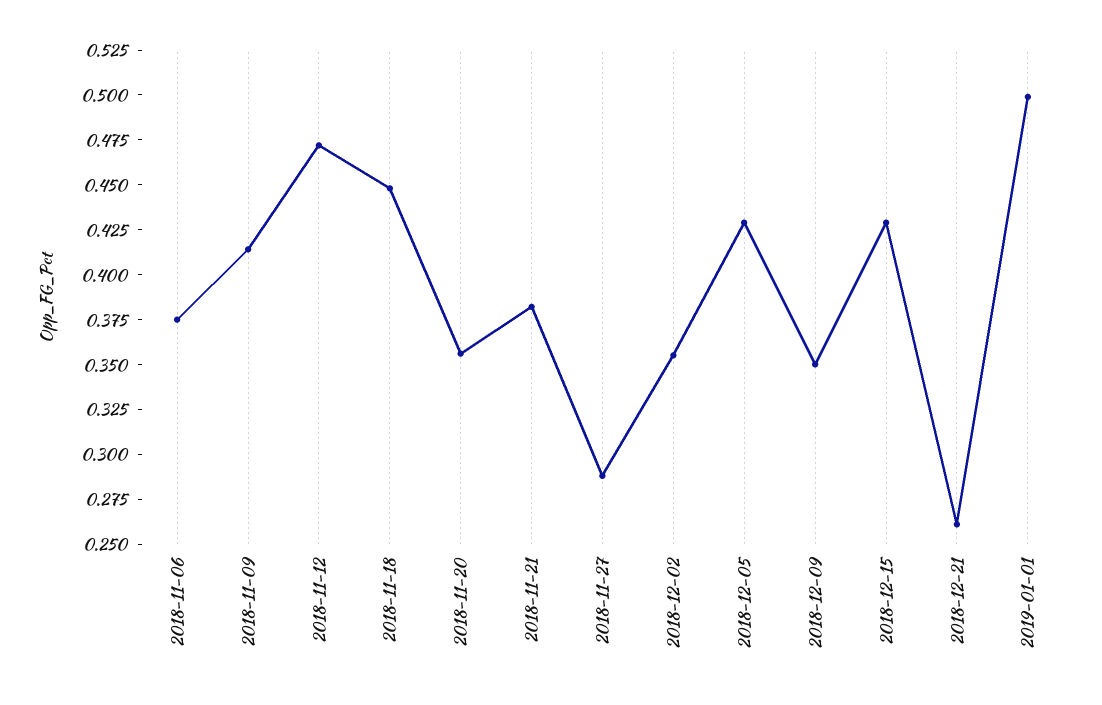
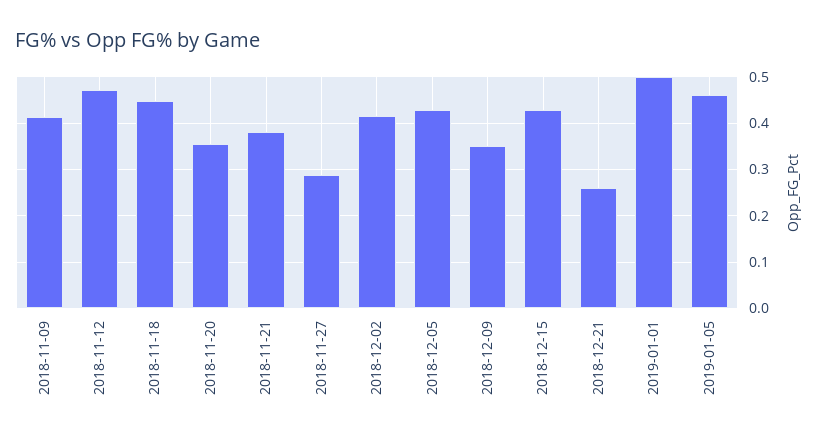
2018-11-06: 0.375 -> none
2018-12-02: 0.355 -> 0.42
2019-01-05: none -> 0.46

